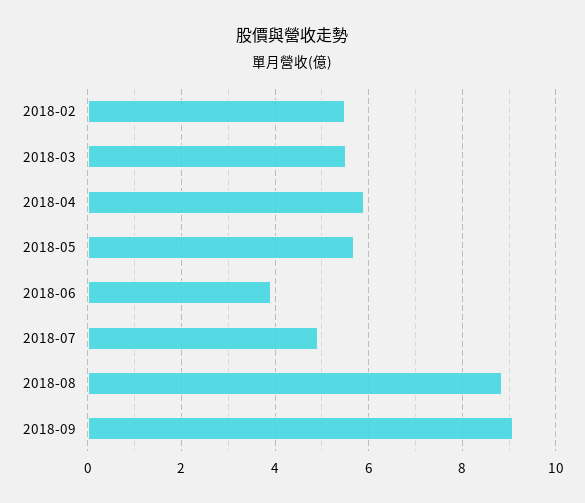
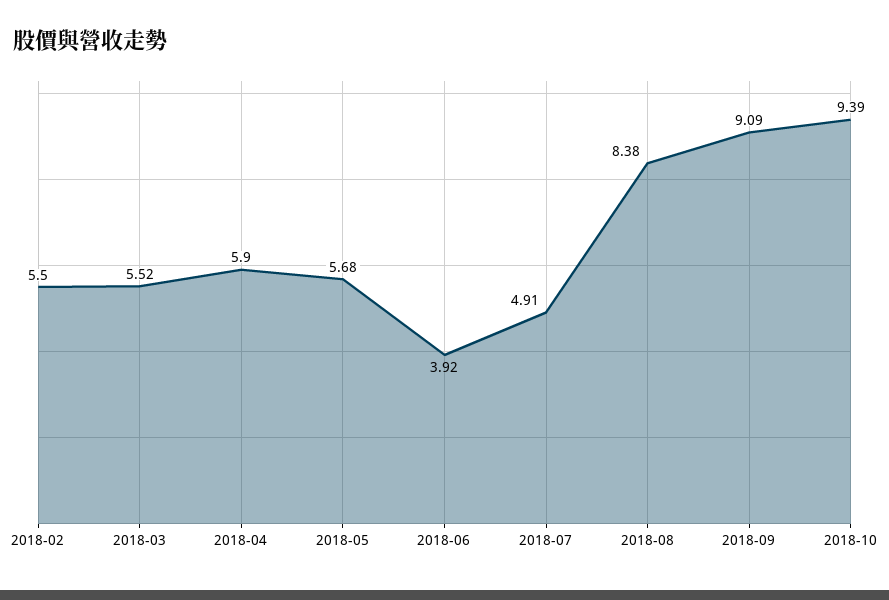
2018-08: 8.8 -> 8.38
2018-10: none -> 9.39

